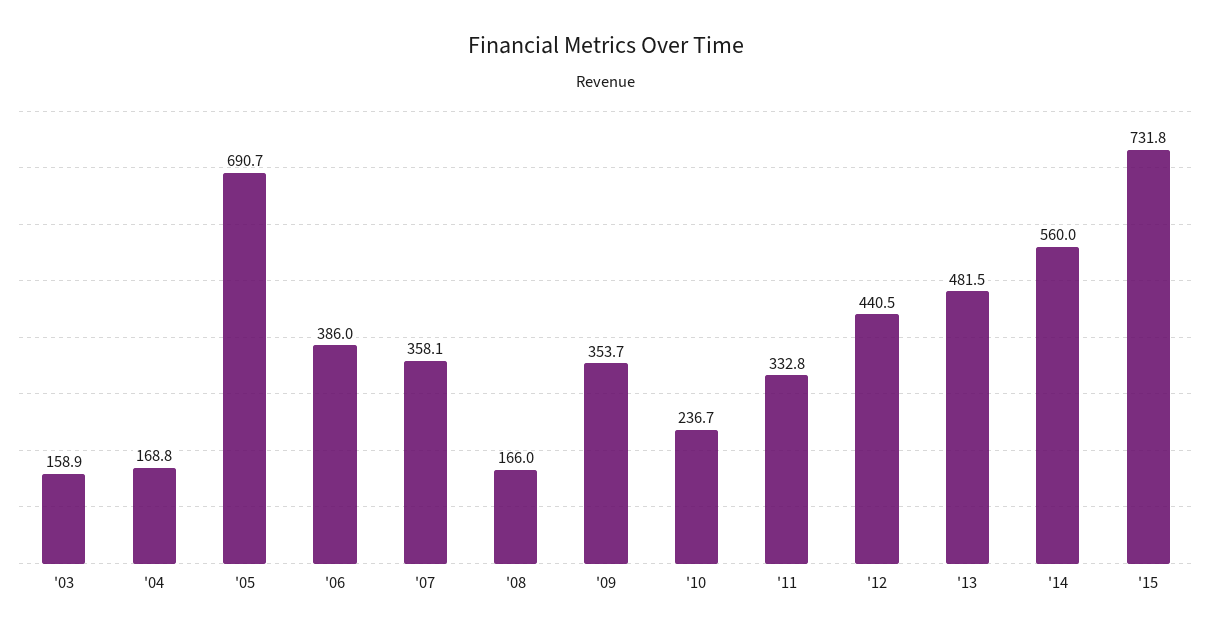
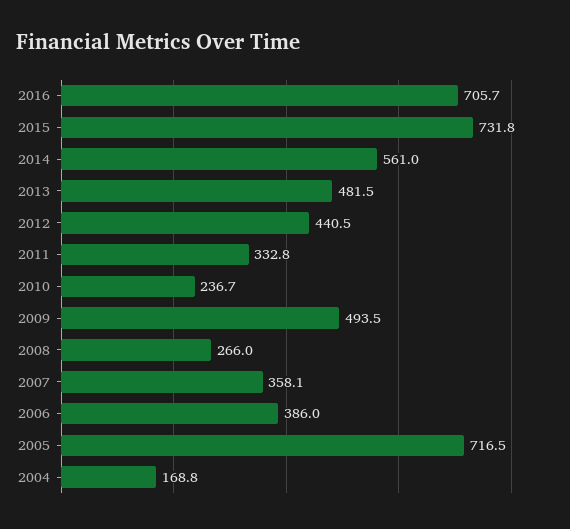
'03: 158.9 -> none
'05: 690.7 -> 716.5
'08: 166 -> 266
'09: 353.7 -> 493.5
'14: 560 -> 561
2016: none -> 705.7

